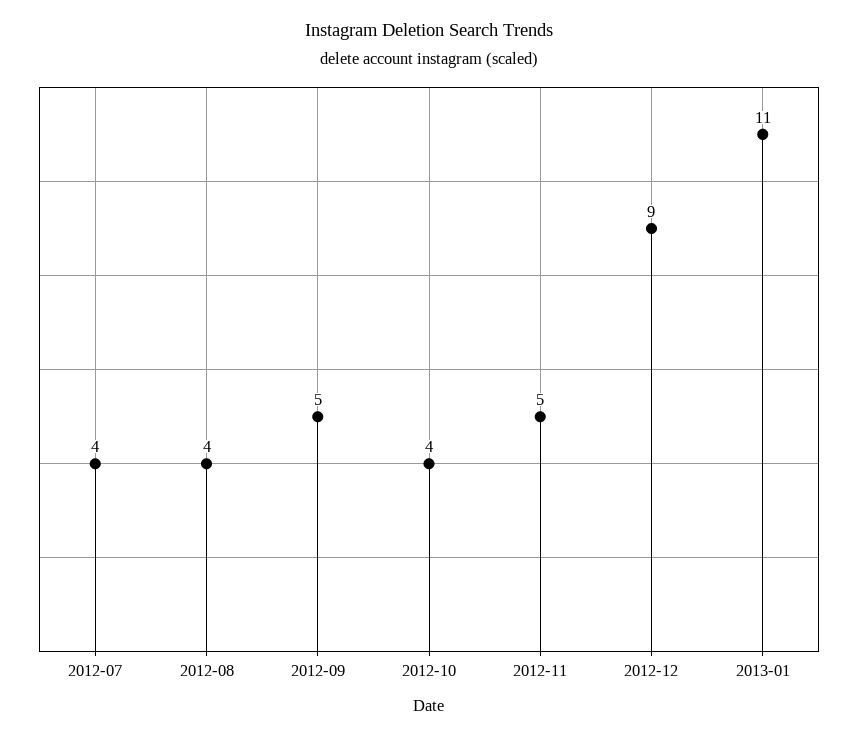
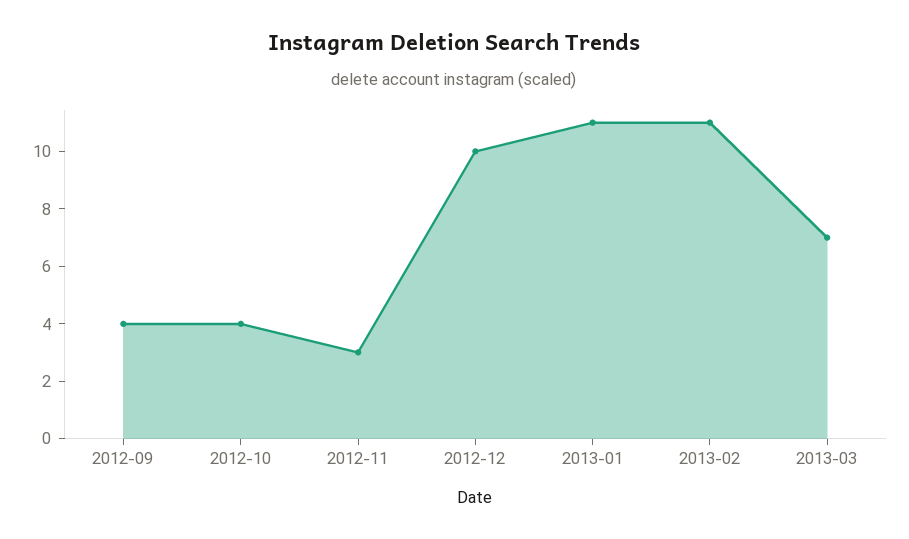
2012-07: 4 -> none
2012-08: 4 -> none
2012-09: 5 -> 4
2012-11: 5 -> 3
2012-12: 9 -> 10
2013-02: none -> 11
2013-03: none -> 7

